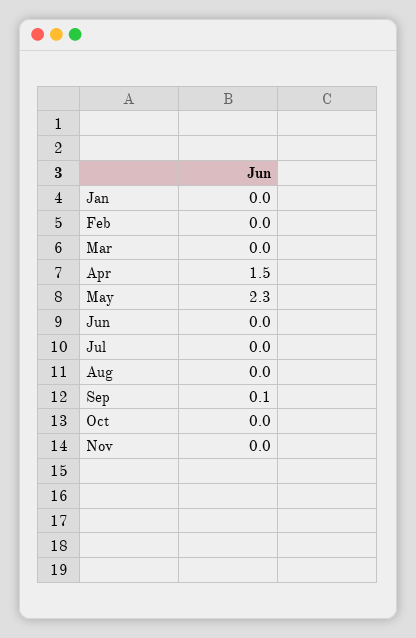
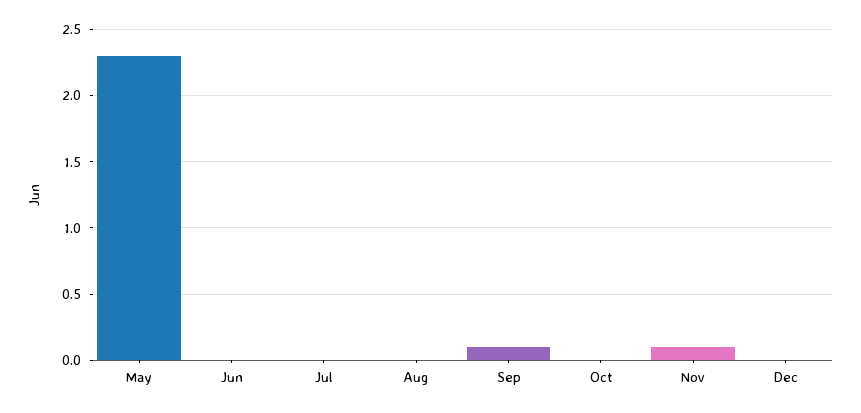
Jan: 0 -> none
Feb: 0 -> none
Mar: 0 -> none
Apr: 1.5 -> none
Nov: 0 -> 0.1
Dec: none -> 0

